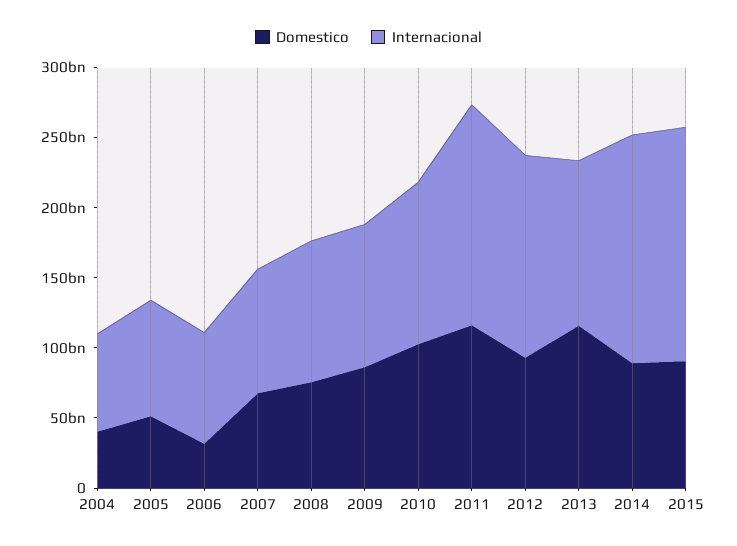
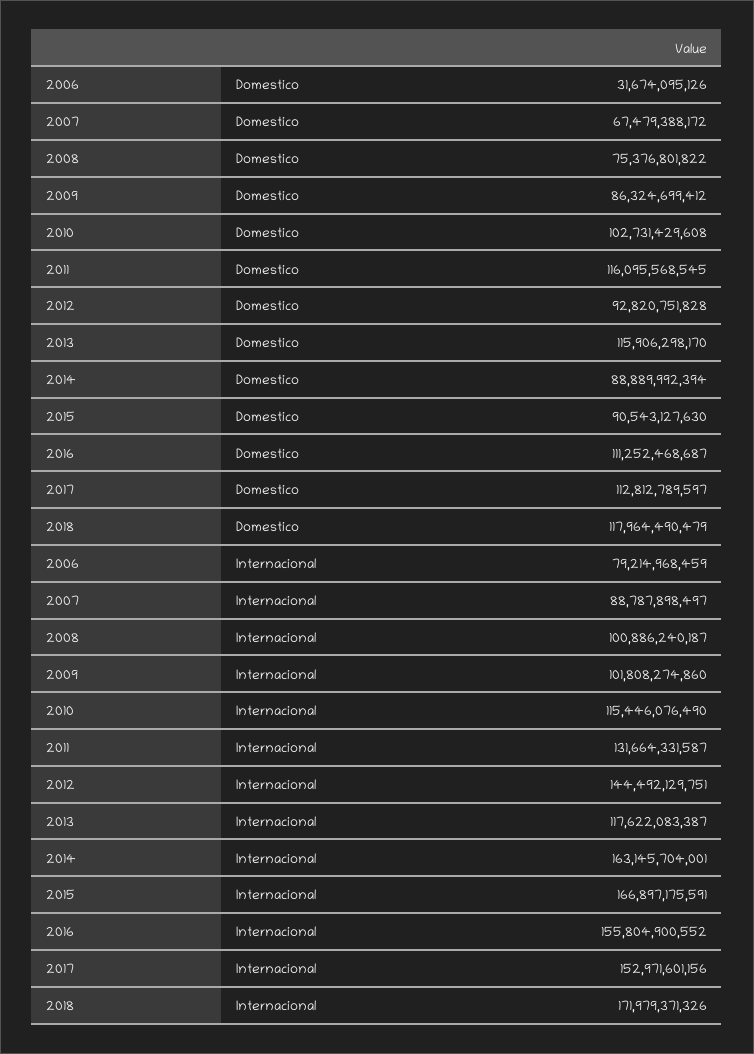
Domestico, 2004: 40000000000 -> none
Internacional, 2004: 70000000000 -> none
Domestico, 2005: 50000000000 -> none
Internacional, 2005: 80000000000 -> none
Internacional, 2011: 160000000000 -> 131664331587
Domestico, 2016: none -> 111252468687
Domestico, 2017: none -> 112812789597
Domestico, 2018: none -> 117964490479
Internacional, 2016: none -> 155804900552
Internacional, 2017: none -> 152971601156
Internacional, 2018: none -> 171979371326

